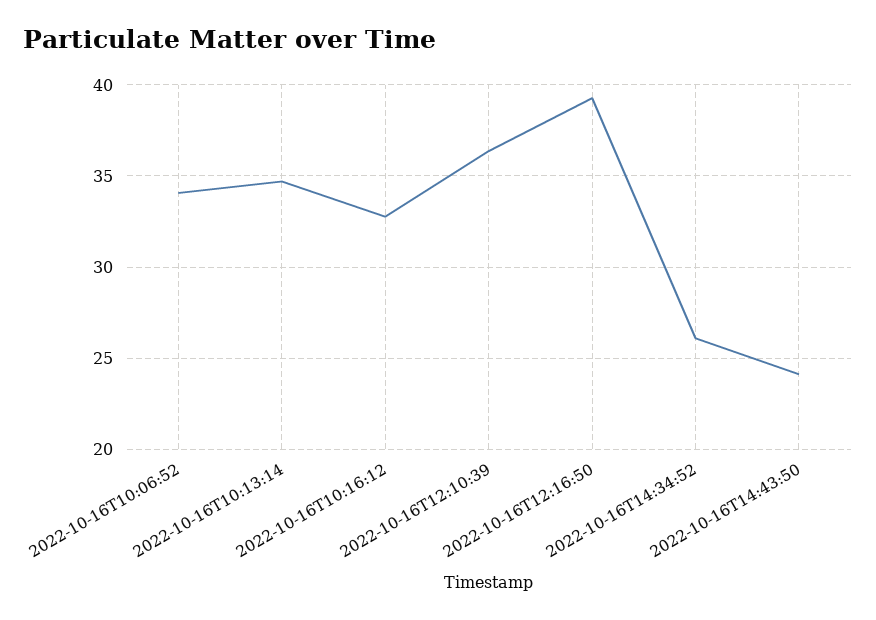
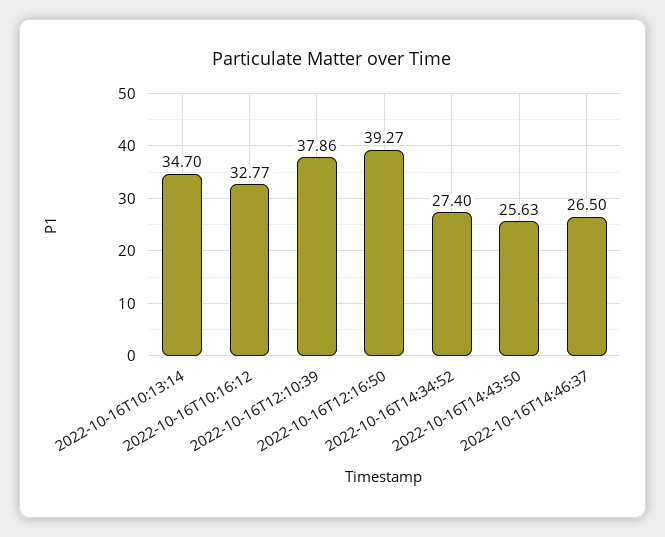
2022-10-16T10:06:52: 34 -> none
2022-10-16T12:10:39: 36.5 -> 37.86
2022-10-16T14:34:52: 26 -> 27.4
2022-10-16T14:43:50: 24 -> 25.63
2022-10-16T14:46:37: none -> 26.5

